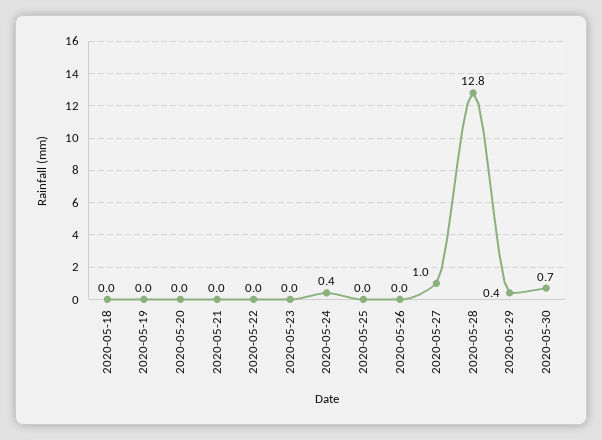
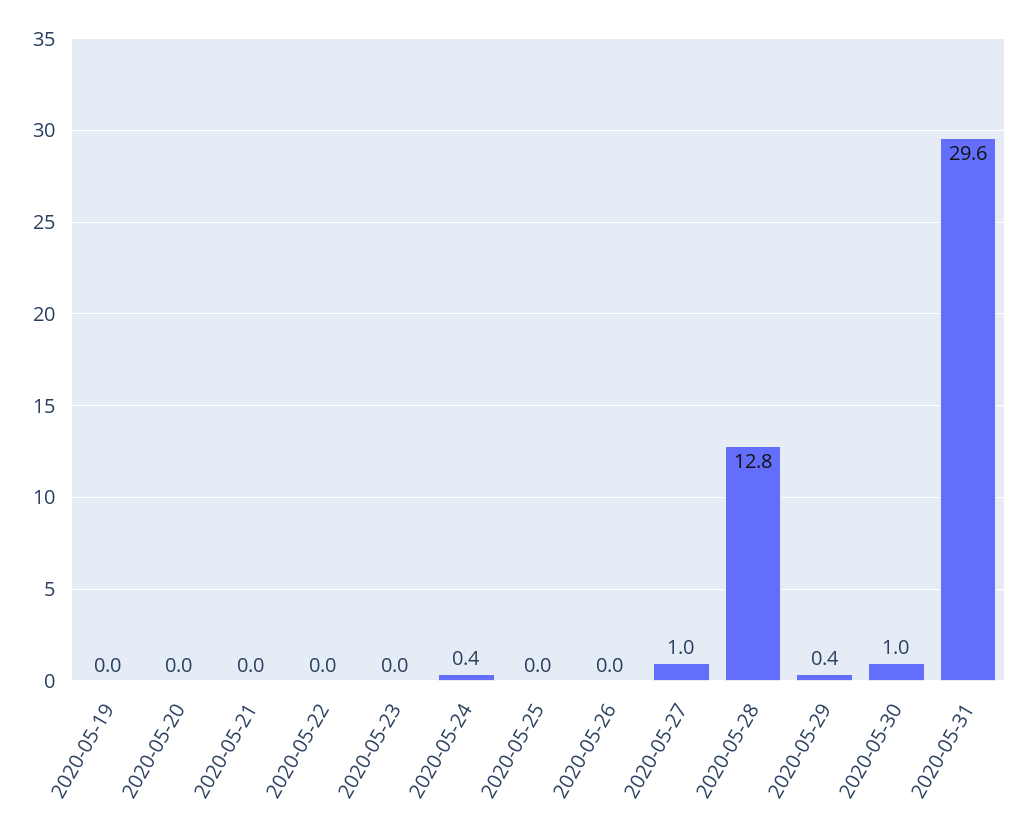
2020-05-18: 0 -> none
2020-05-30: 0.7 -> 1
2020-05-31: none -> 29.6

